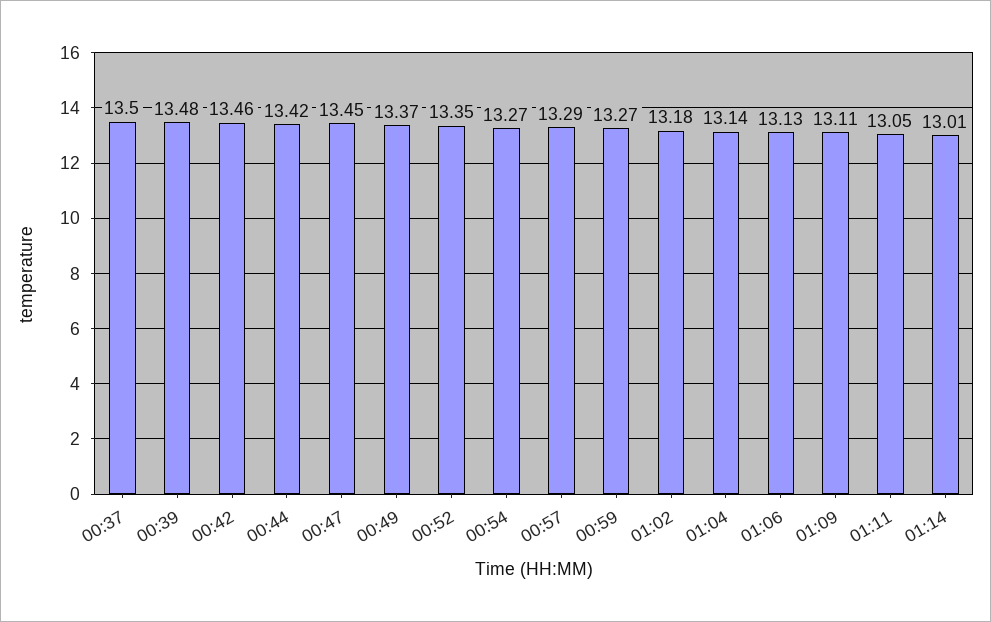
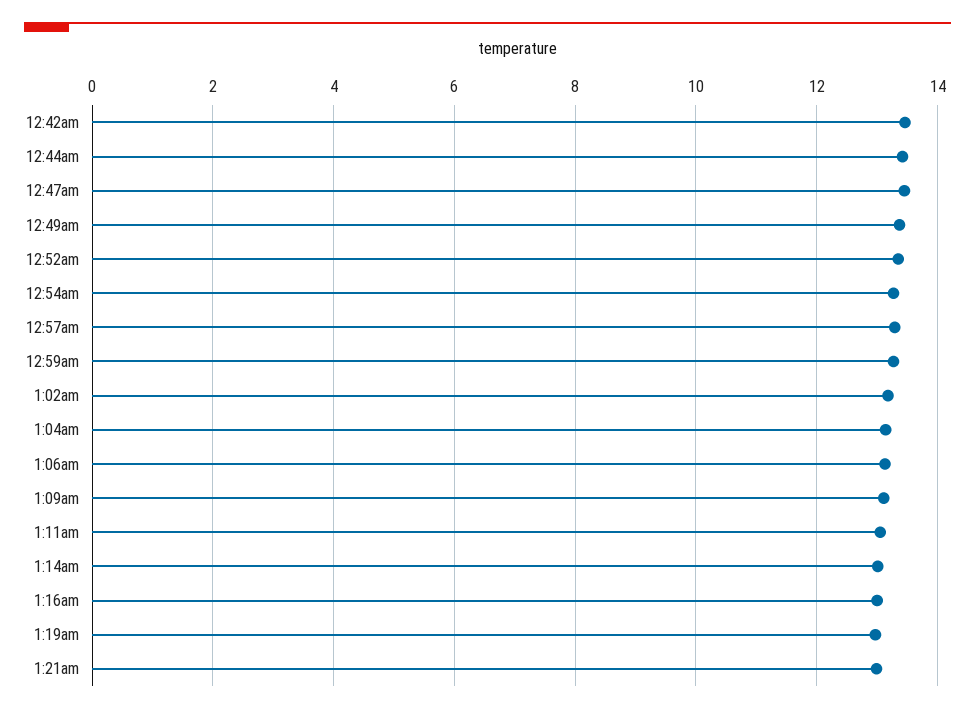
00:37: 13.5 -> none
00:39: 13.48 -> none
1:16am: none -> 13
1:19am: none -> 13
1:21am: none -> 13

